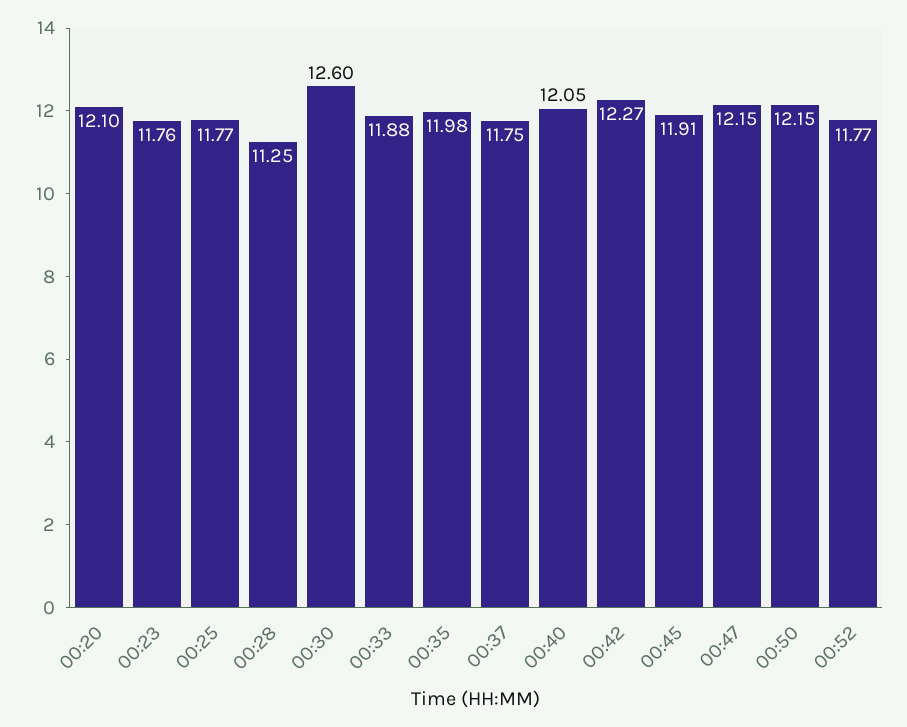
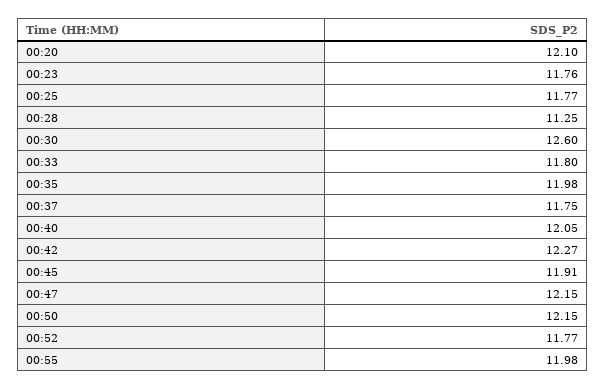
00:33: 11.88 -> 11.8
00:55: none -> 11.98

